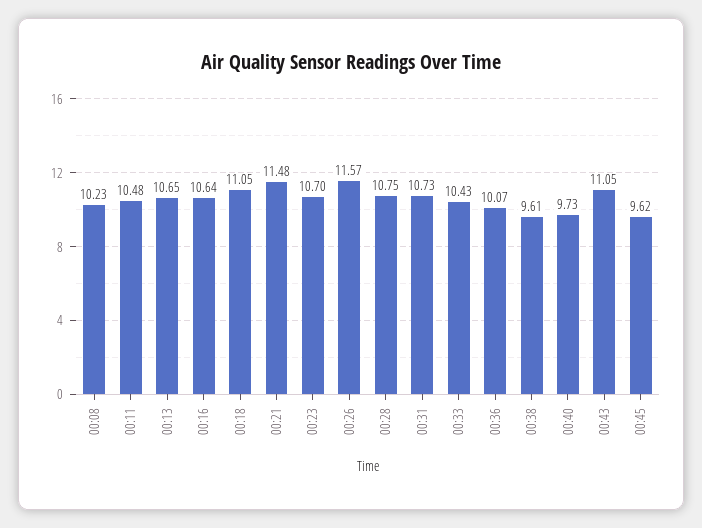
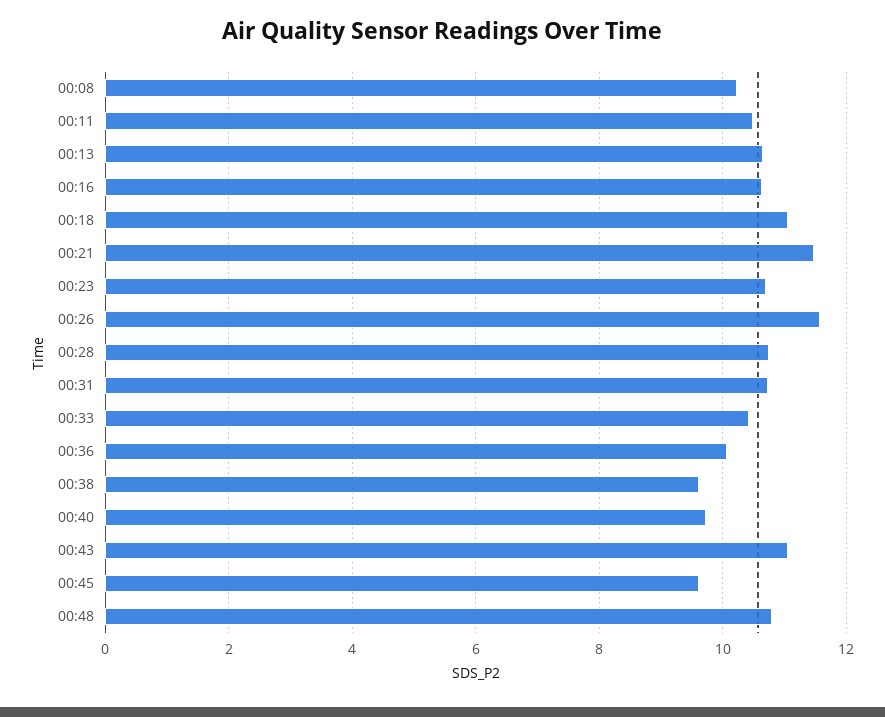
00:48: none -> 10.8

